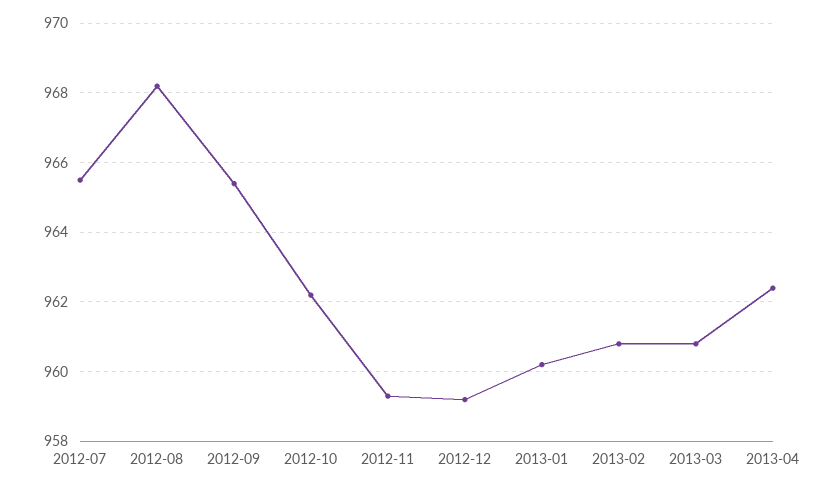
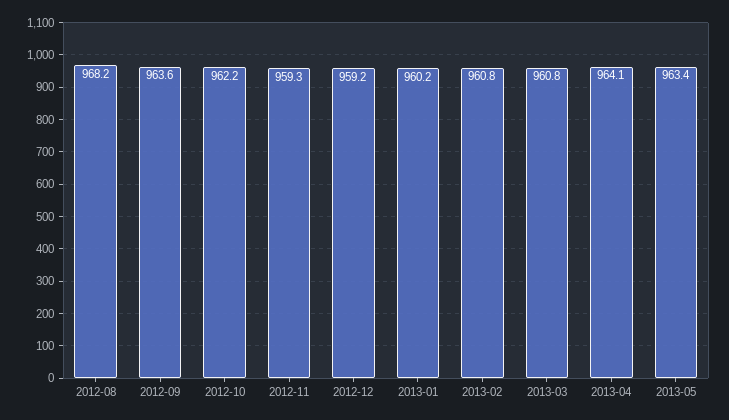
2012-07: 965.5 -> none
2012-09: 965.5 -> 963.6
2013-04: 962.5 -> 964.1
2013-05: none -> 963.4

